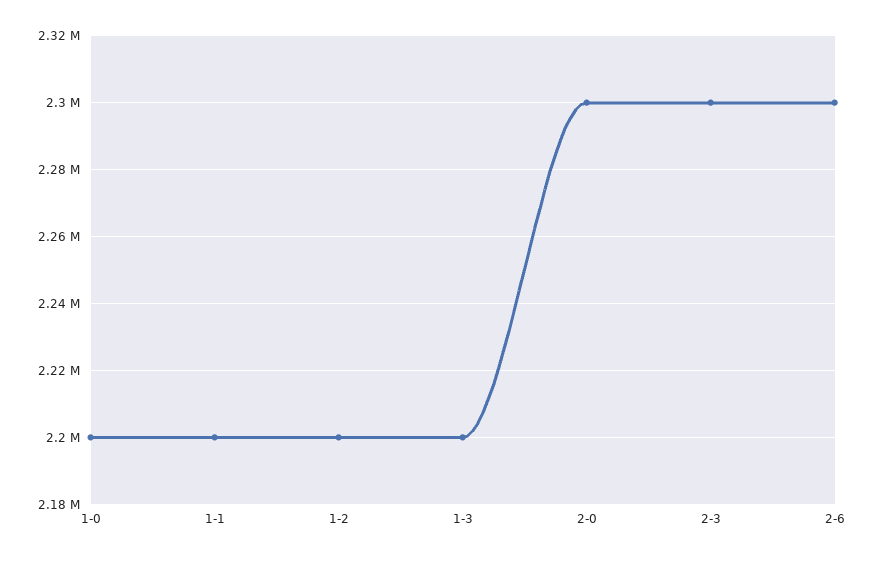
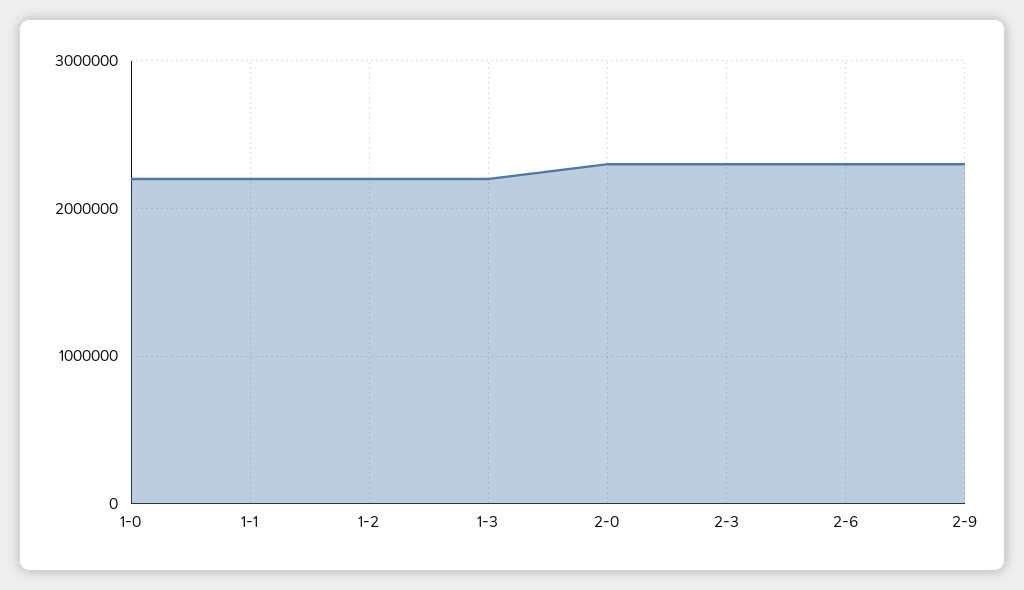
2-9: none -> 2300000

